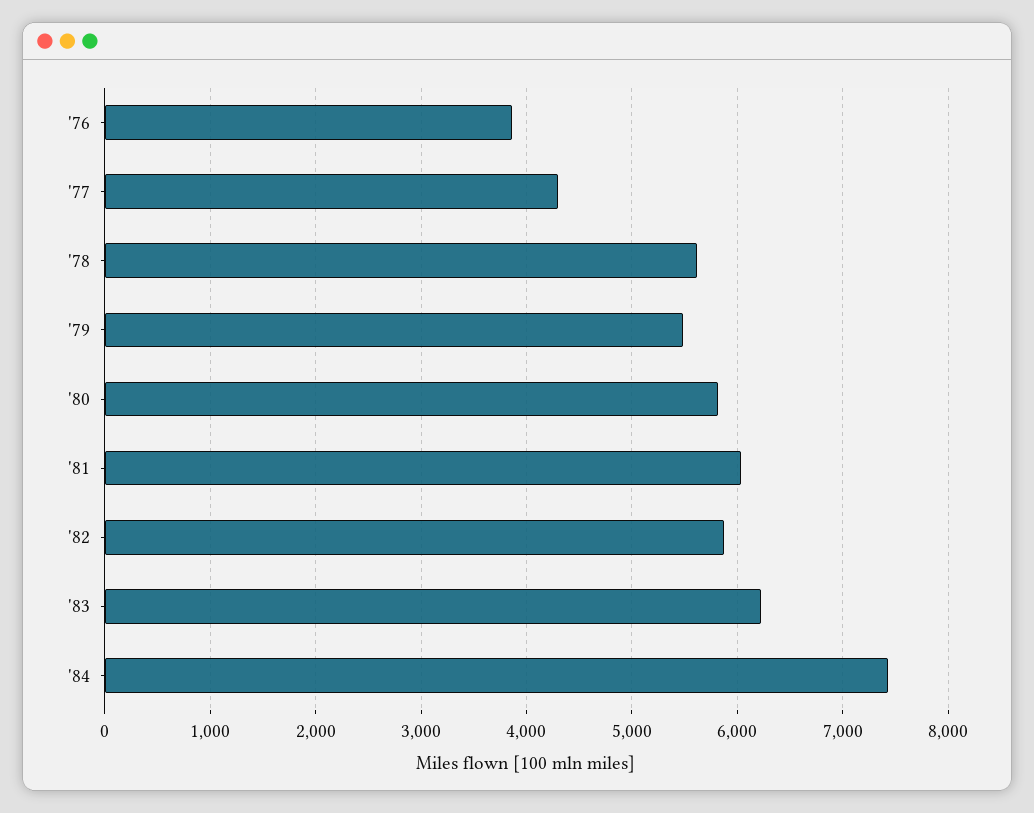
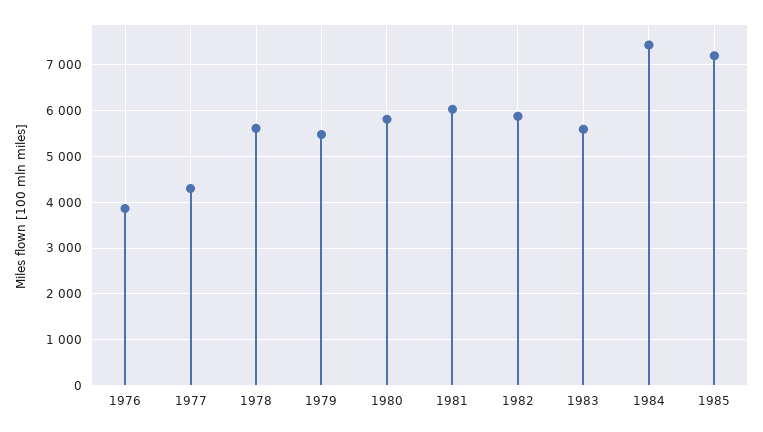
'83: 6200 -> 5600
1985: none -> 7200

